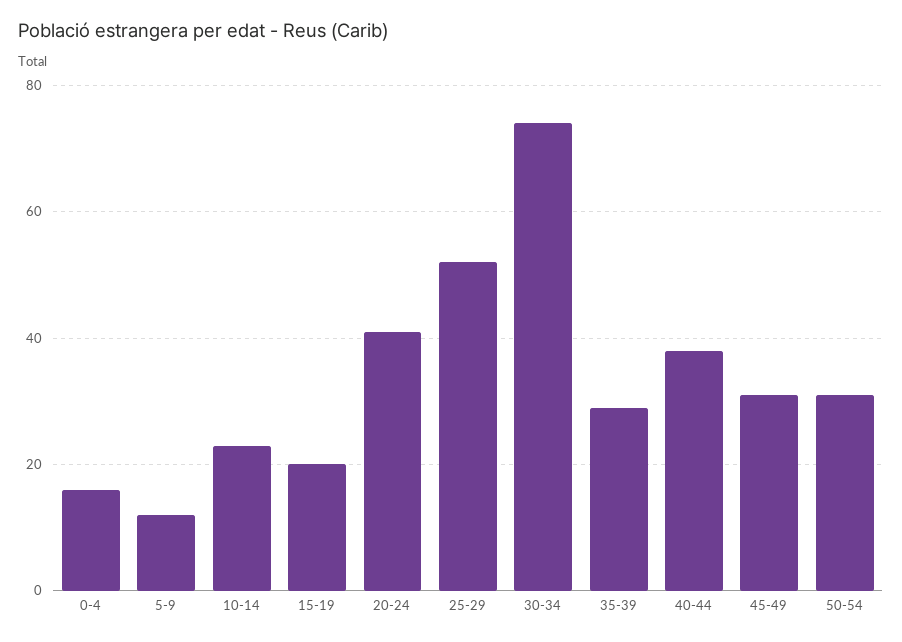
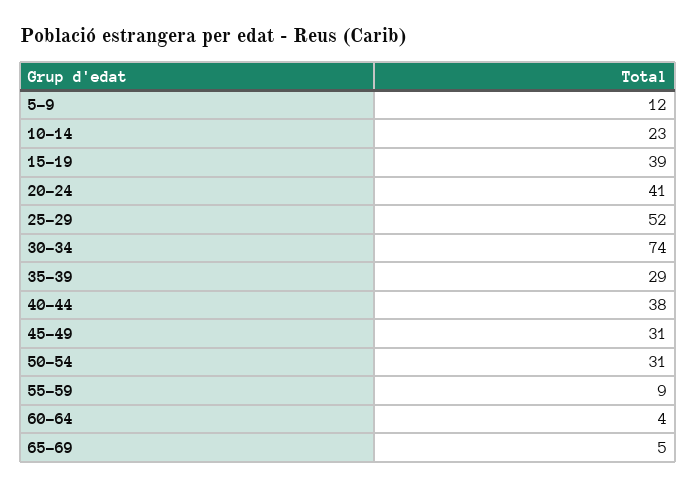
0-4: 15 -> none
15-19: 20 -> 39
55-59: none -> 9
60-64: none -> 4
65-69: none -> 5

